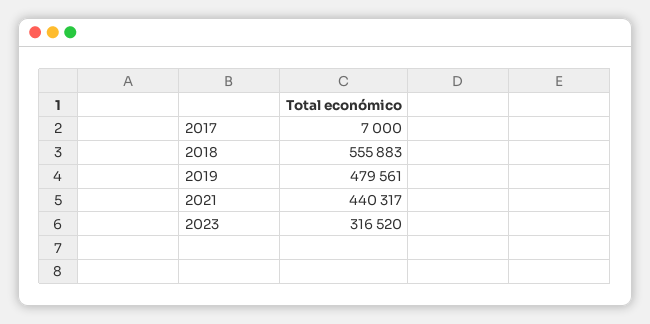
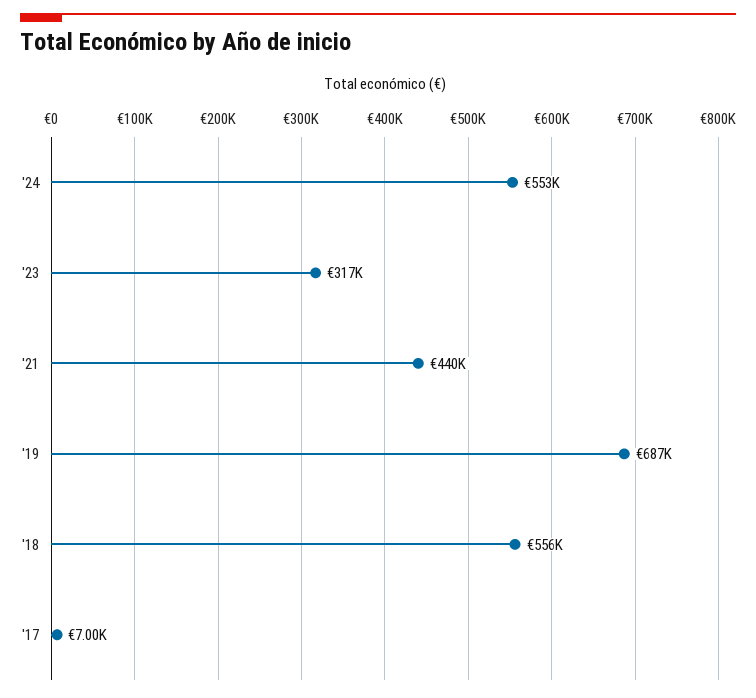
2019: 479561 -> 687000
'24: none -> 553000

